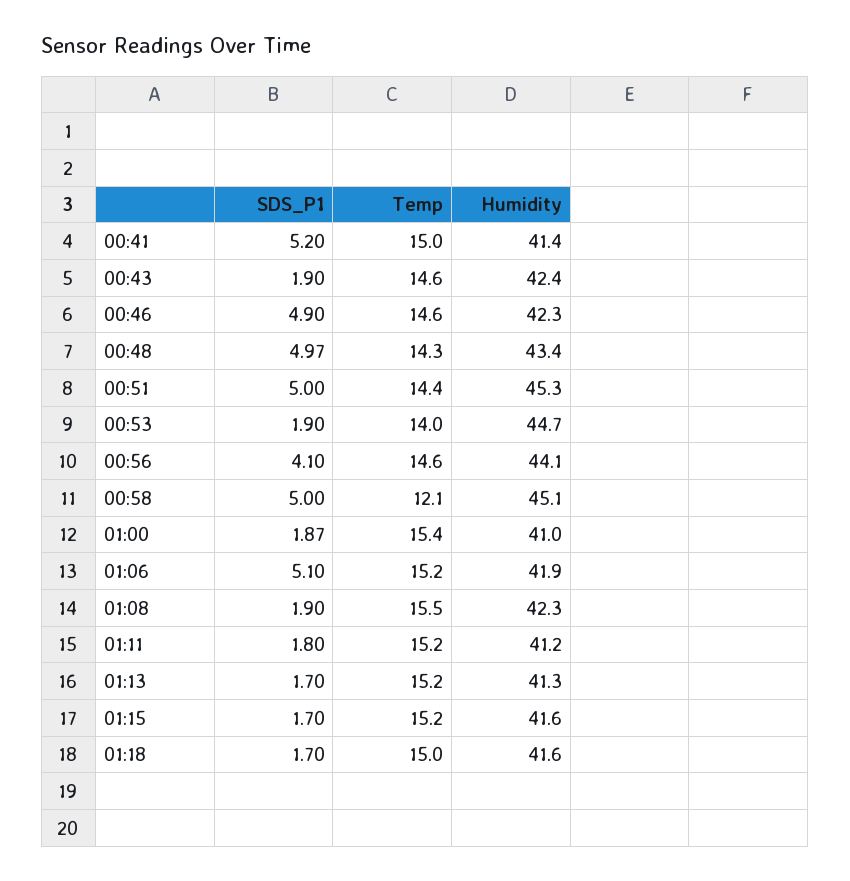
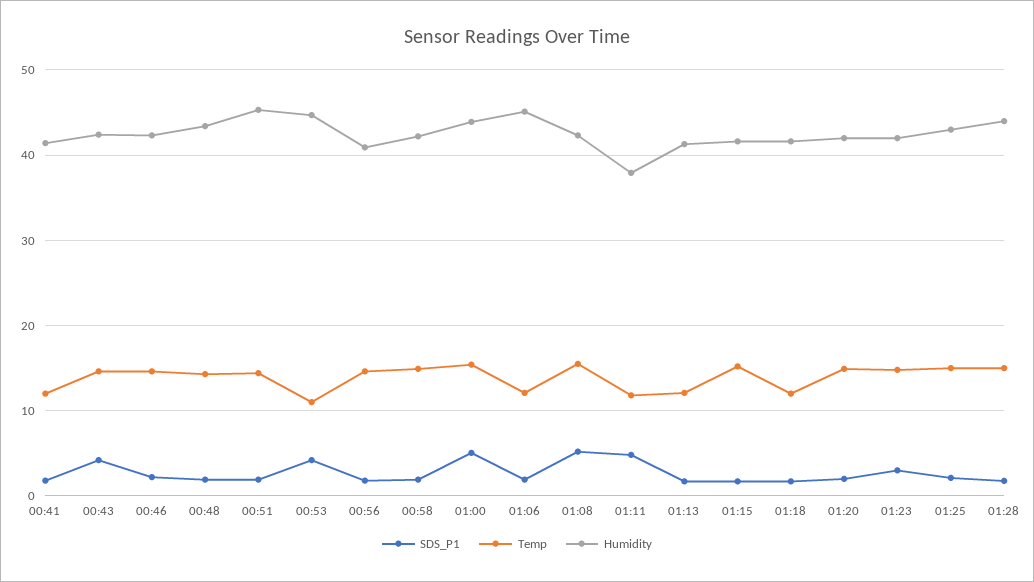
SDS_P1, 00:41: 5.2 -> 2
Temp, 00:41: 15 -> 12
SDS_P1, 00:43: 1.9 -> 4
SDS_P1, 00:46: 4.9 -> 2
SDS_P1, 00:48: 4.97 -> 2
SDS_P1, 00:51: 5 -> 2
SDS_P1, 00:53: 1.9 -> 4
Temp, 00:53: 14 -> 11
SDS_P1, 00:56: 4.1 -> 2
Humidity, 00:56: 44.1 -> 41
SDS_P1, 00:58: 5 -> 2
Temp, 00:58: 12.1 -> 15
Humidity, 00:58: 45.1 -> 42
SDS_P1, 01:00: 1.87 -> 5
Humidity, 01:00: 41 -> 44
SDS_P1, 01:06: 5.1 -> 2
Temp, 01:06: 15.2 -> 12
Humidity, 01:06: 41.9 -> 45
SDS_P1, 01:08: 1.9 -> 5
SDS_P1, 01:11: 1.8 -> 5
Temp, 01:11: 15.2 -> 12
Humidity, 01:11: 41.2 -> 38
Temp, 01:13: 15.2 -> 12
Temp, 01:18: 15 -> 12
SDS_P1, 01:20: none -> 2
Temp, 01:20: none -> 15
Humidity, 01:20: none -> 42
SDS_P1, 01:23: none -> 3
Temp, 01:23: none -> 15
Humidity, 01:23: none -> 42
SDS_P1, 01:25: none -> 2
Temp, 01:25: none -> 15
Humidity, 01:25: none -> 43
SDS_P1, 01:28: none -> 2
Temp, 01:28: none -> 15
Humidity, 01:28: none -> 44

